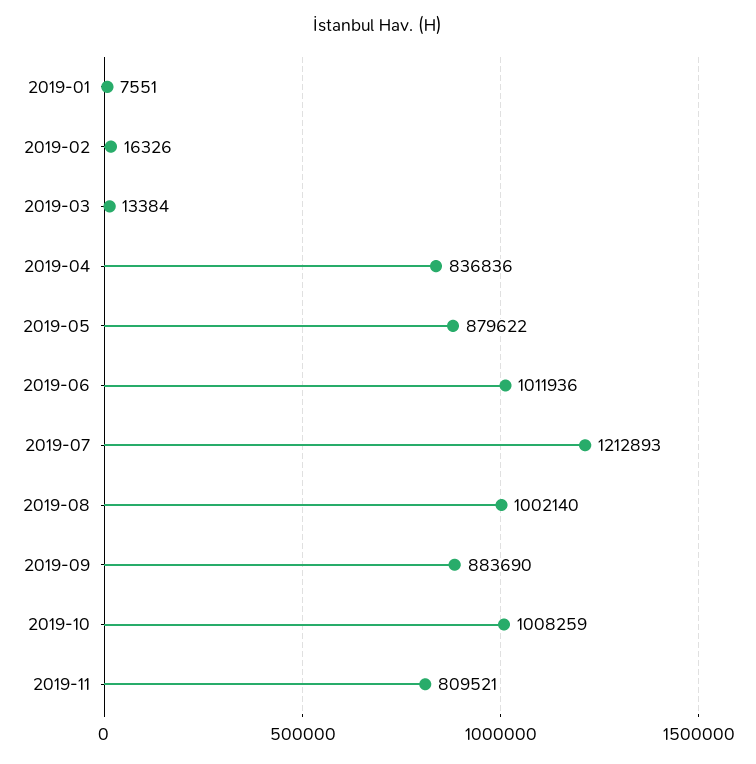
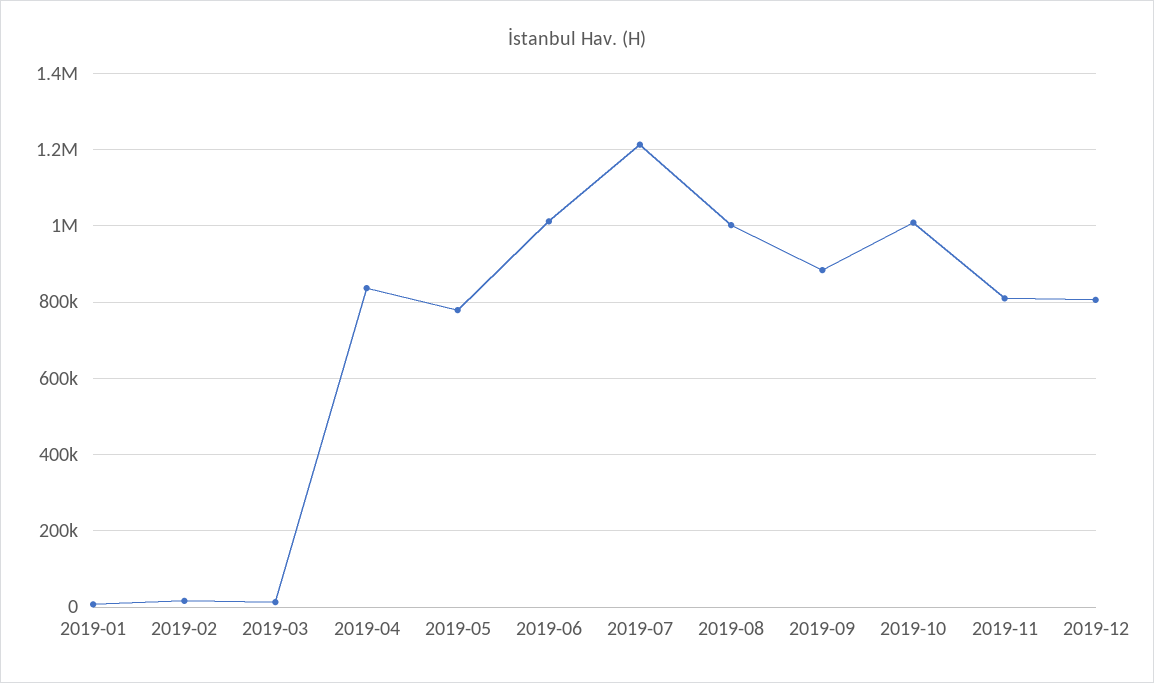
2019-05: 879622 -> 780000
2019-12: none -> 800000

